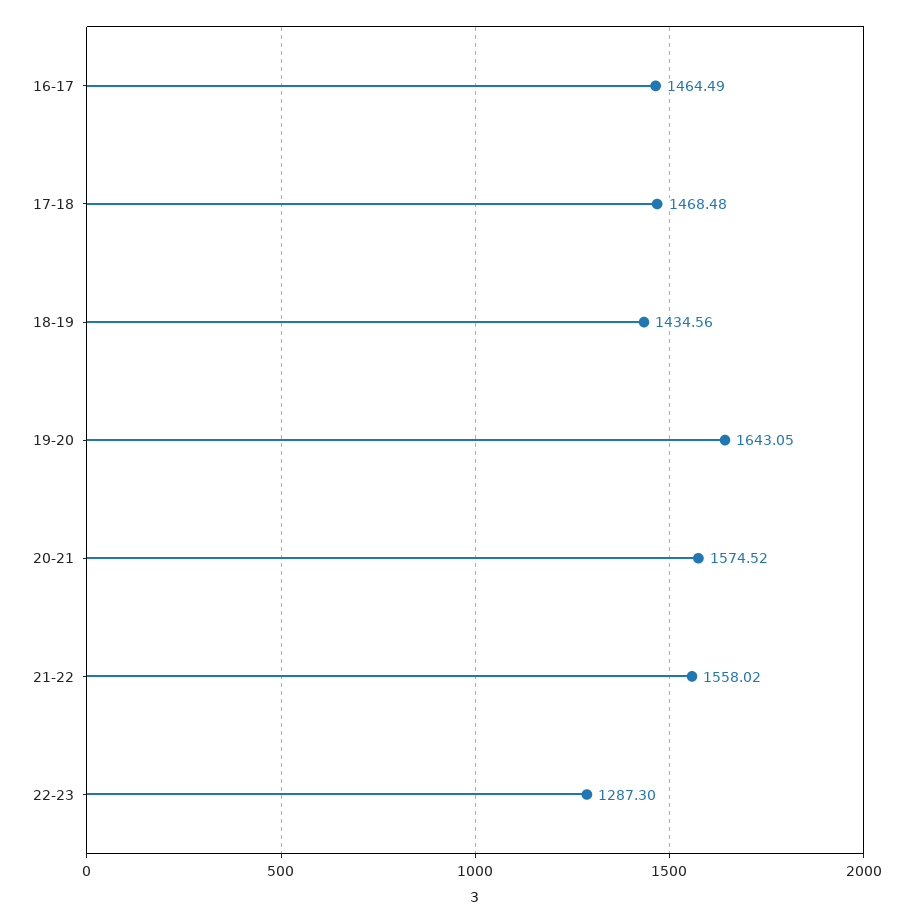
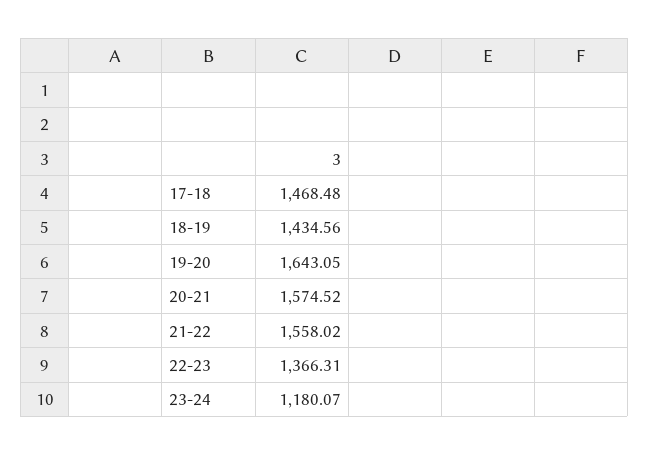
16-17: 1464.49 -> none
22-23: 1287.3 -> 1366.31
23-24: none -> 1180.07

